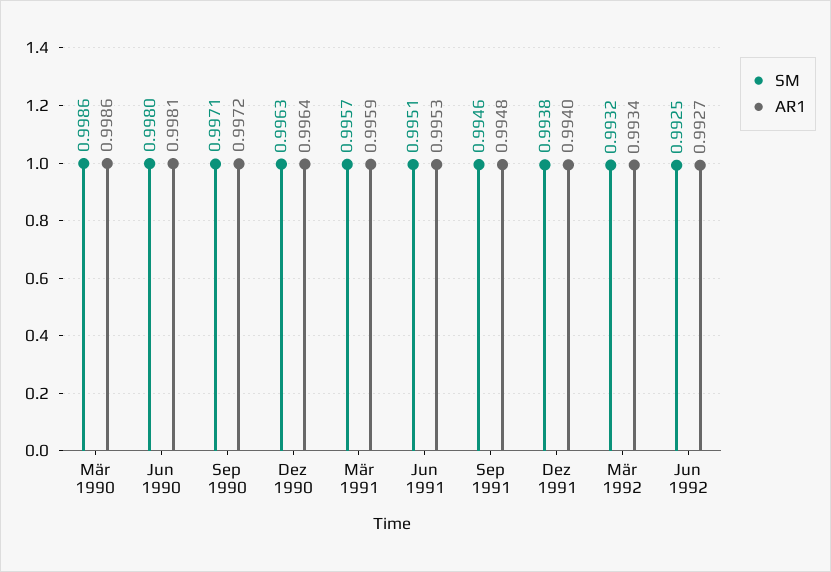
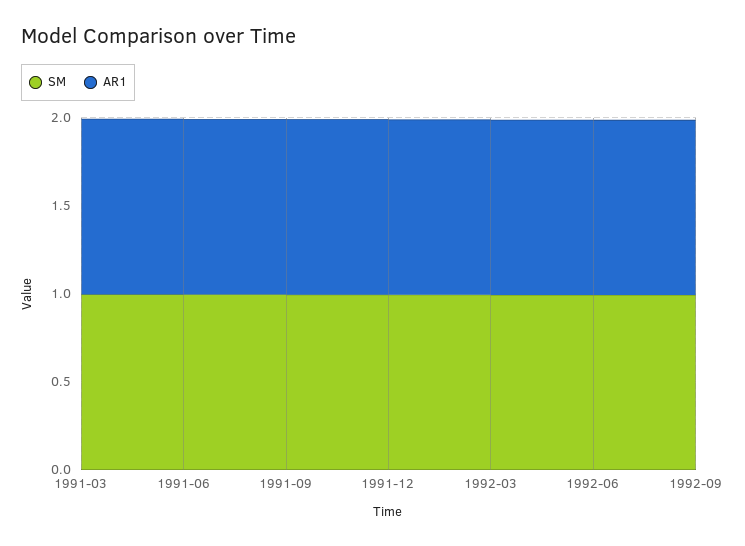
SM, Mär 1990: 0.9986 -> none
AR1, Mär 1990: 0.9986 -> none
SM, Jun 1990: 0.998 -> none
AR1, Jun 1990: 0.9981 -> none
SM, Sep 1990: 0.9971 -> none
AR1, Sep 1990: 0.9972 -> none
SM, Dez 1990: 0.9963 -> none
AR1, Dez 1990: 0.9964 -> none
SM, 1992-09: none -> 1
AR1, 1992-09: none -> 1

